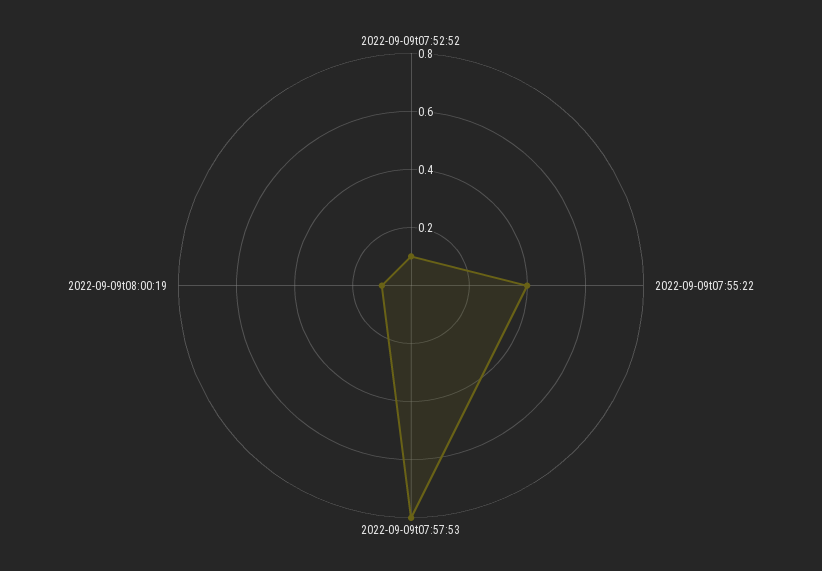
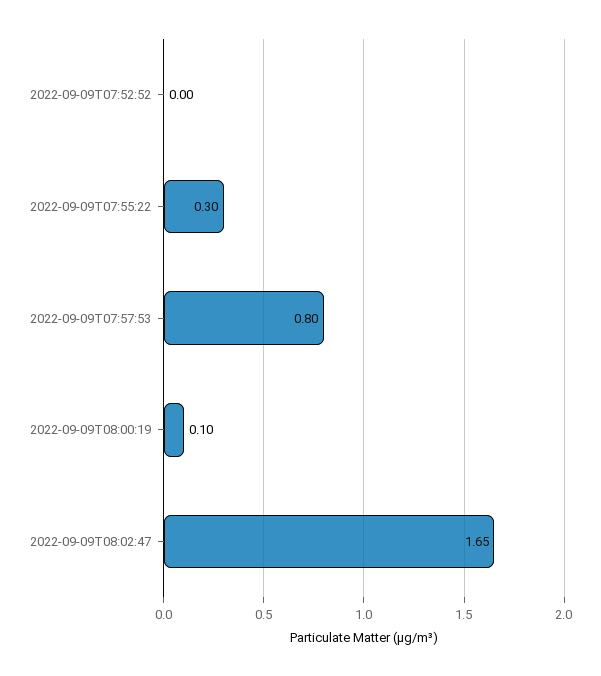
2022-09-09t07:52:52: 0.1 -> 0
2022-09-09t07:55:22: 0.4 -> 0.3
2022-09-09T08:02:47: none -> 1.65

